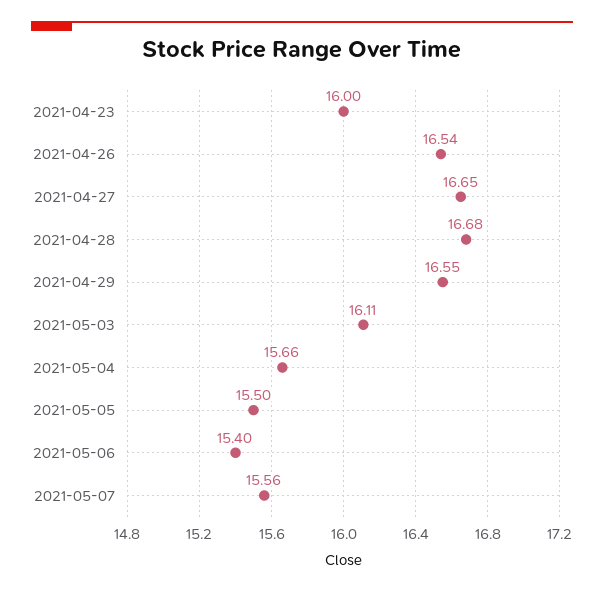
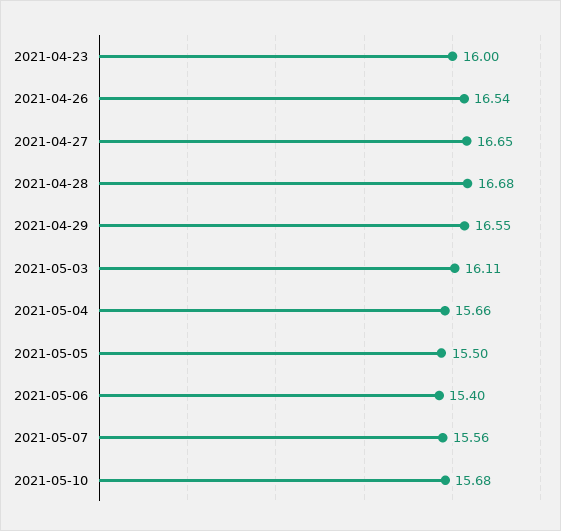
2021-05-10: none -> 15.68

